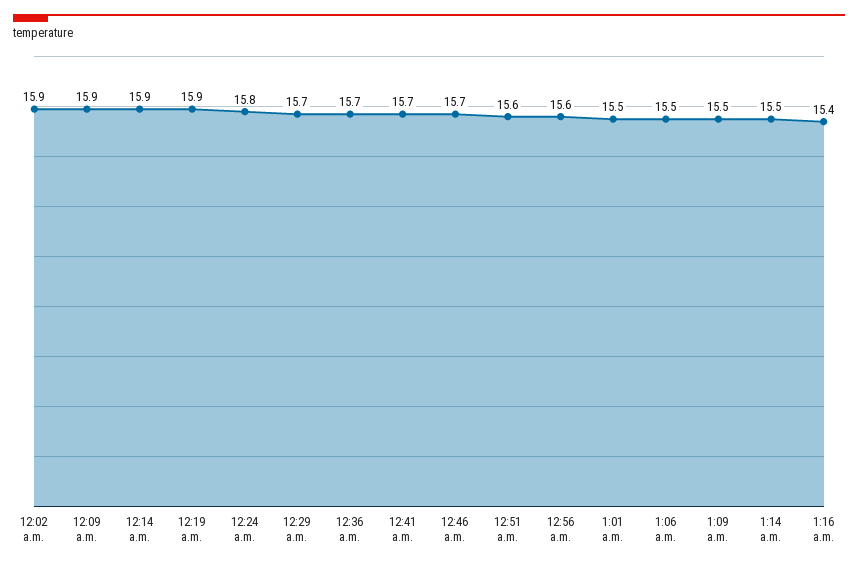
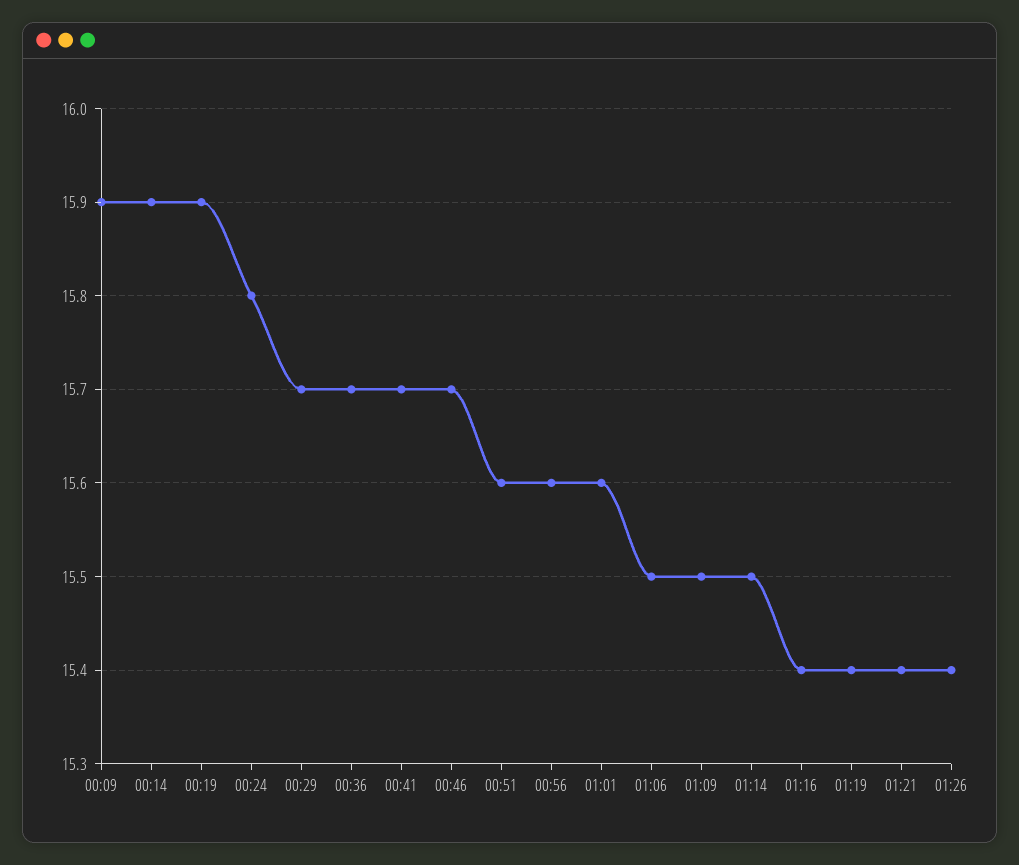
12:02 a.m.: 15.9 -> none
1:01 a.m.: 15.5 -> 15.6
01:19: none -> 15.4
01:21: none -> 15.4
01:26: none -> 15.4

